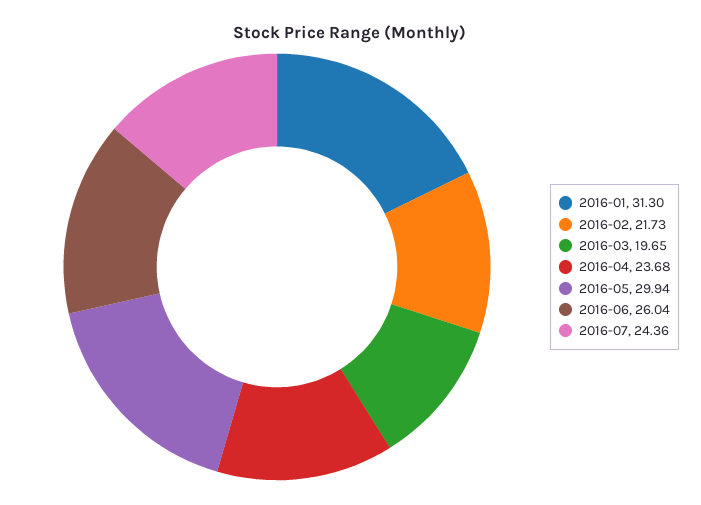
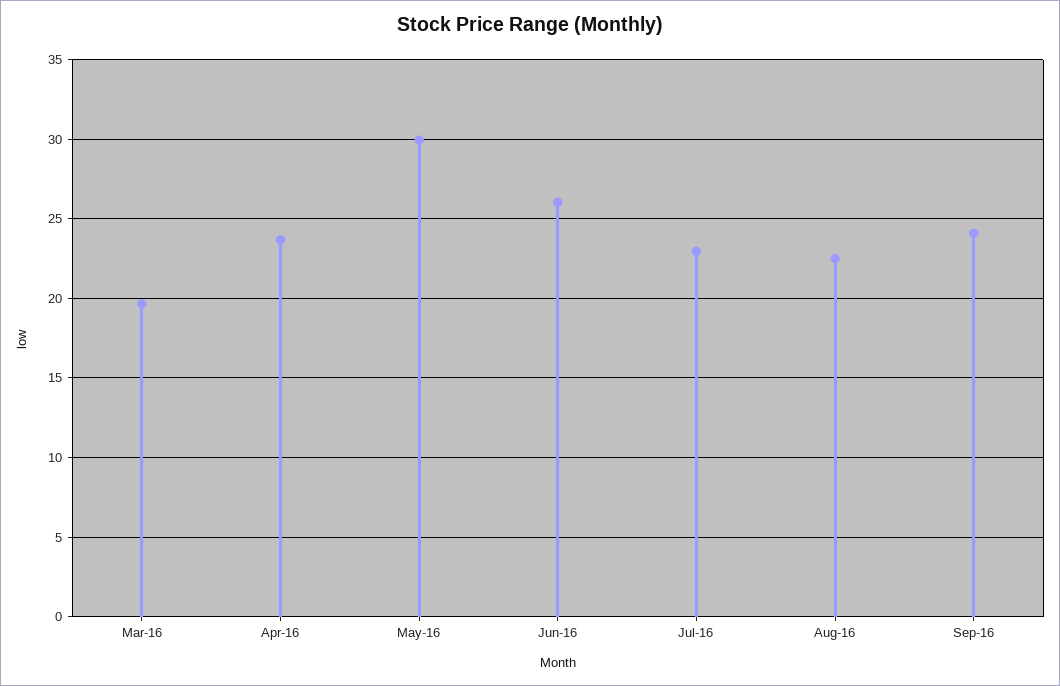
2016-01: 31.3 -> none
2016-02: 21.73 -> none
2016-07: 24.36 -> 23
Aug-16: none -> 22.5
Sep-16: none -> 24

